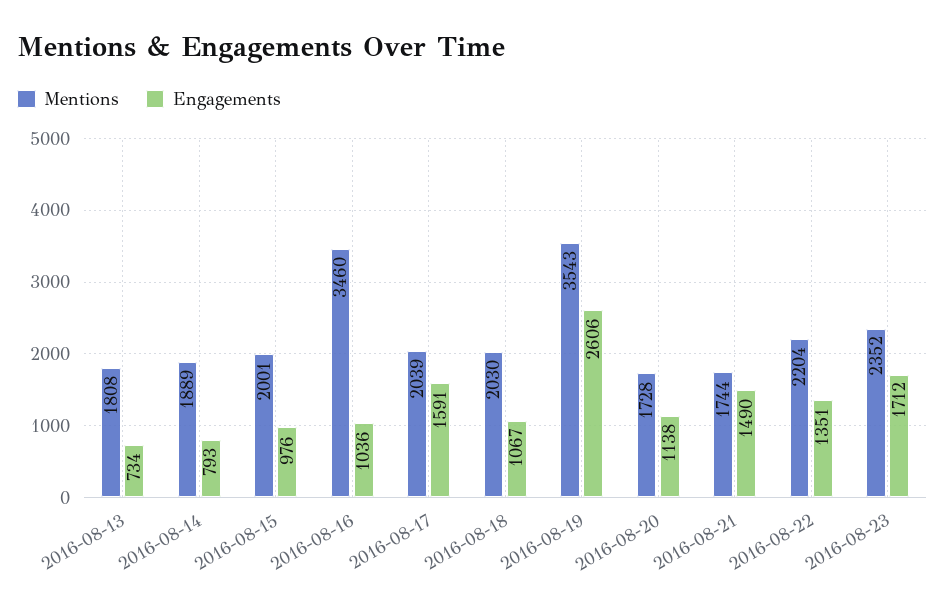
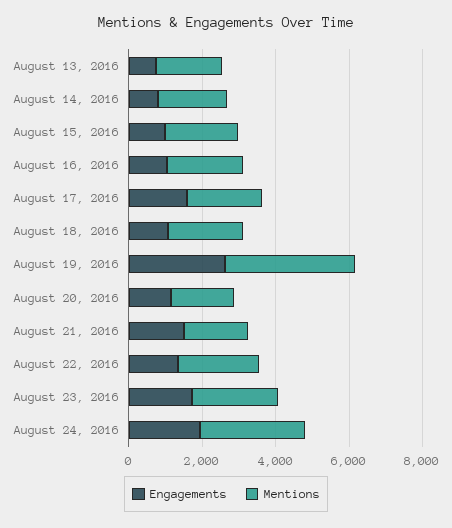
Mentions, 2016-08-16: 3460 -> 2000
Engagements, August 24, 2016: none -> 2000
Mentions, August 24, 2016: none -> 3000

